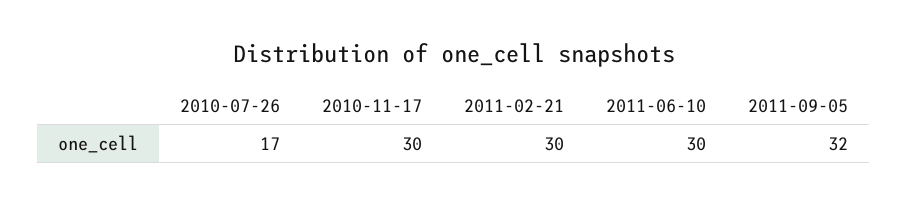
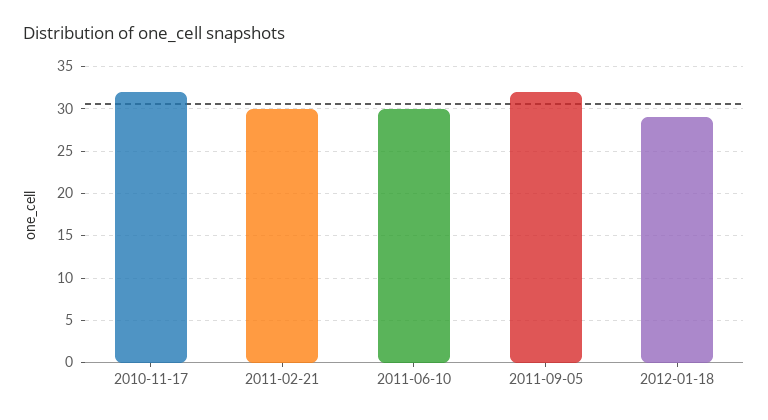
2010-07-26: 17 -> none
2010-11-17: 30 -> 32
2012-01-18: none -> 29

